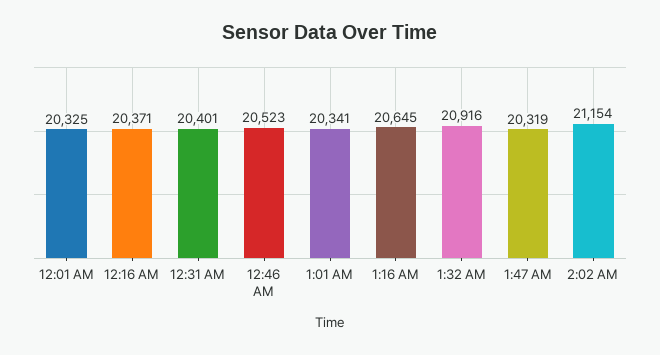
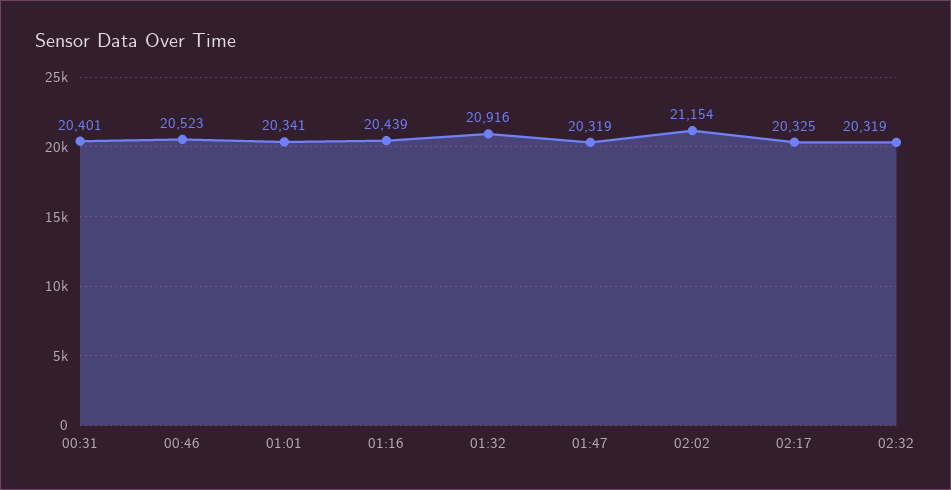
12:01 AM: 20325 -> none
12:16 AM: 20371 -> none
1:16 AM: 20645 -> 20439
02:17: none -> 20325
02:32: none -> 20319

